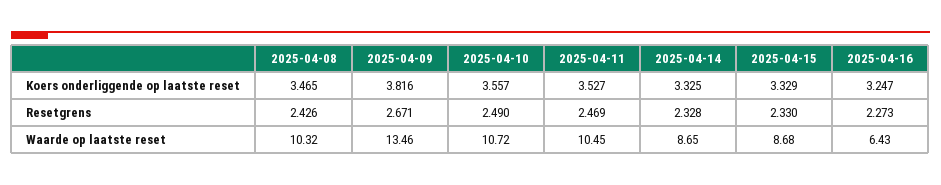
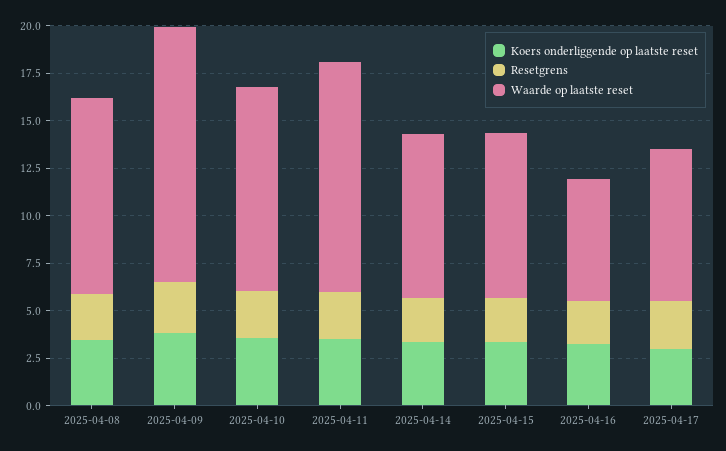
Waarde op laatste reset, 2025-04-11: 10.45 -> 12
Koers onderliggende op laatste reset, 2025-04-17: none -> 3
Resetgrens, 2025-04-17: none -> 2.5
Waarde op laatste reset, 2025-04-17: none -> 8

